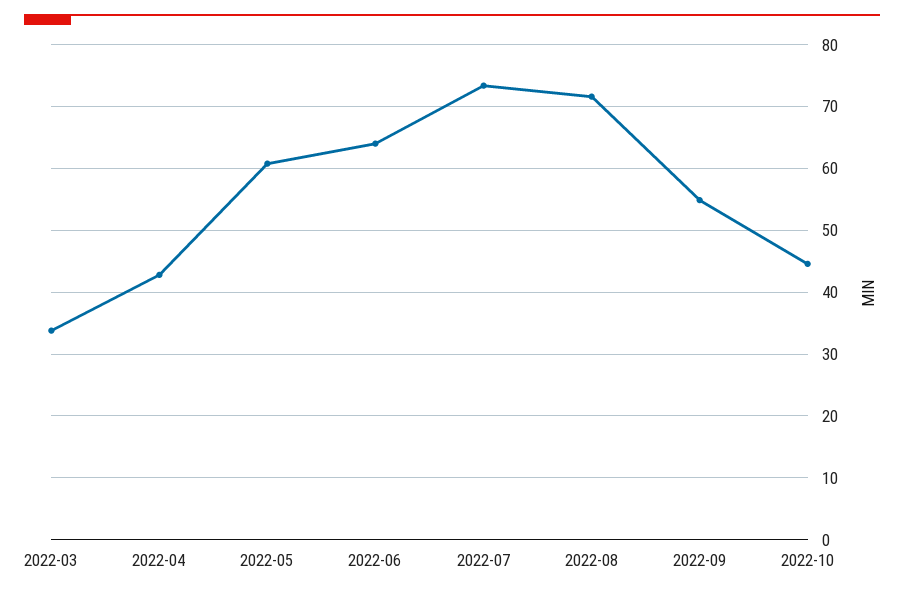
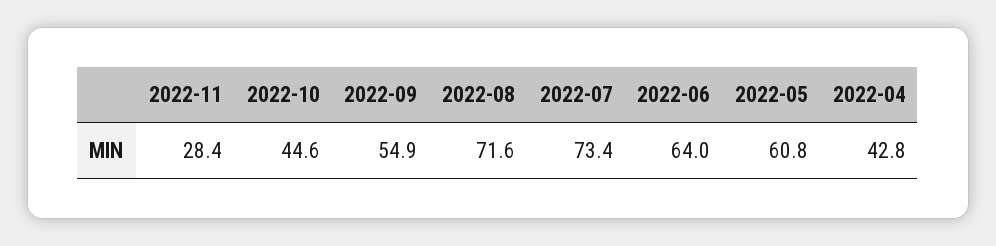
2022-03: 34 -> none
2022-11: none -> 28.4

